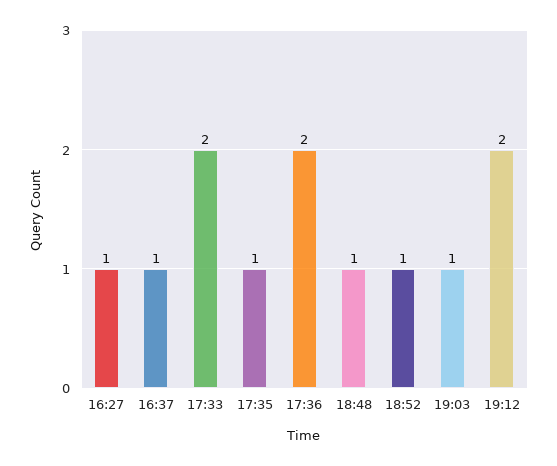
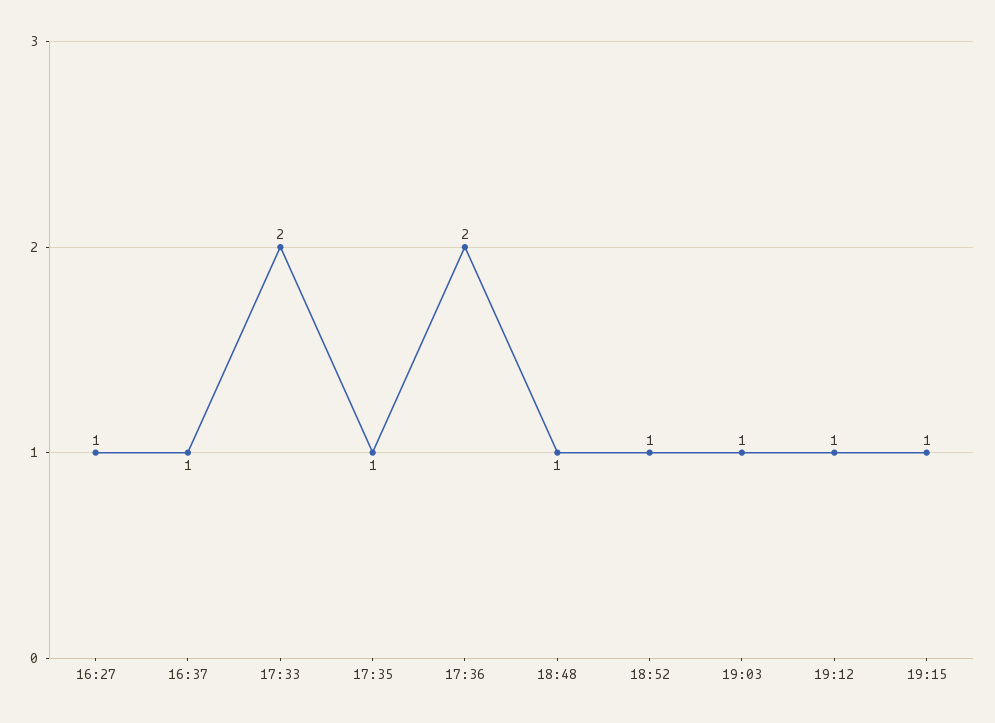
19:12: 2 -> 1
19:15: none -> 1

